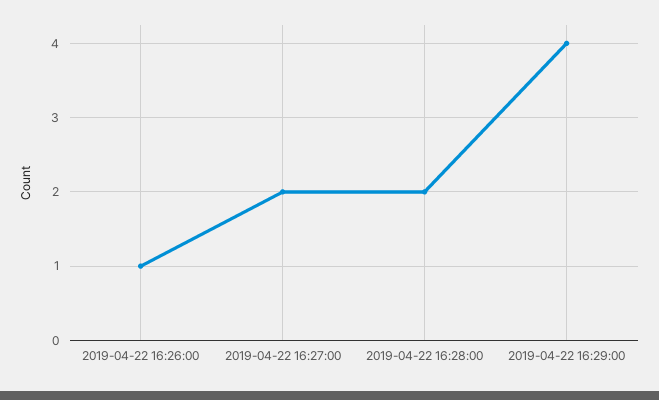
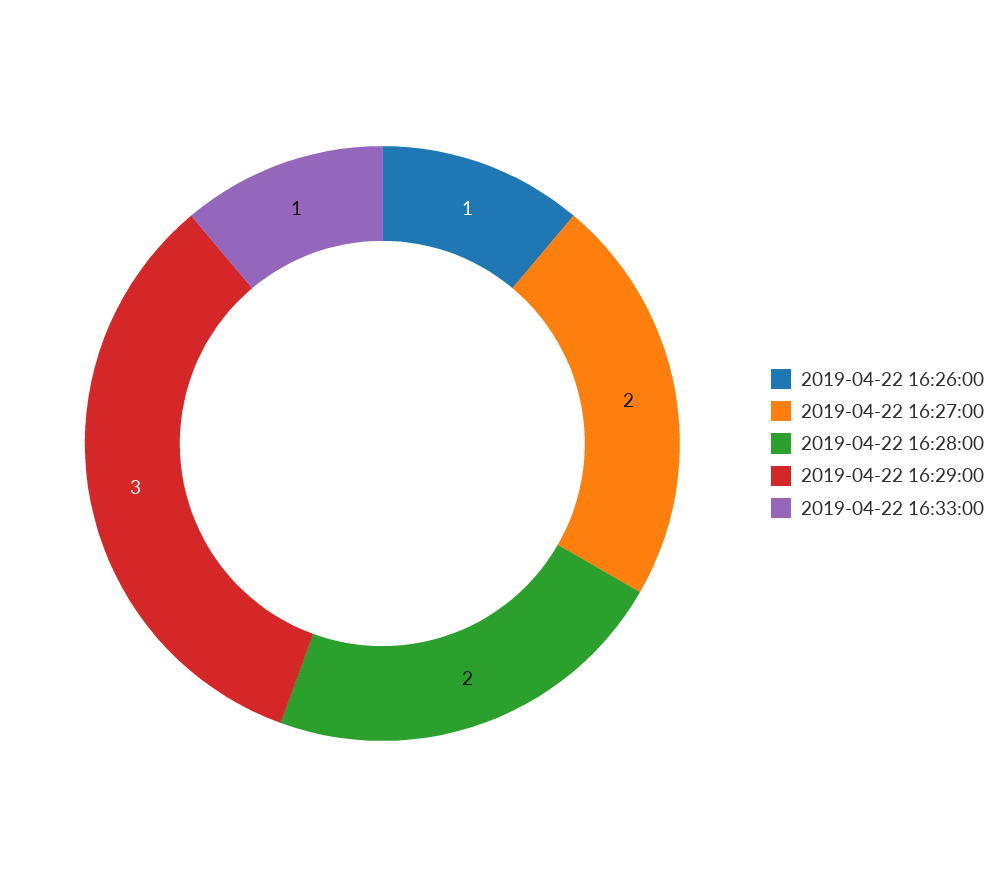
2019-04-22 16:29:00: 4 -> 3
2019-04-22 16:33:00: none -> 1

